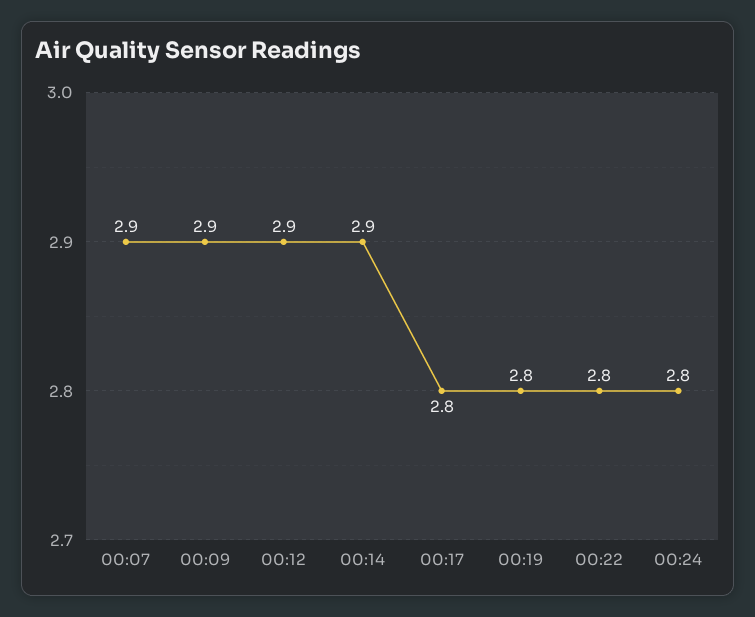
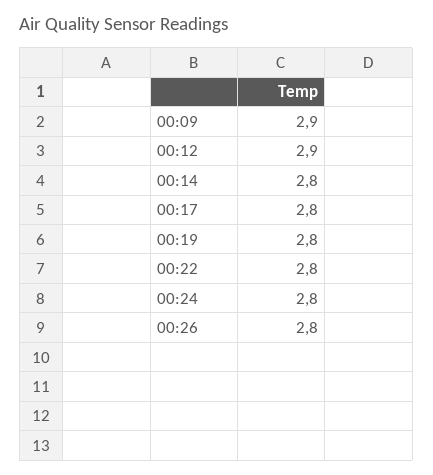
00:07: 2.9 -> none
00:14: 2.9 -> 2.8
00:26: none -> 2.8

